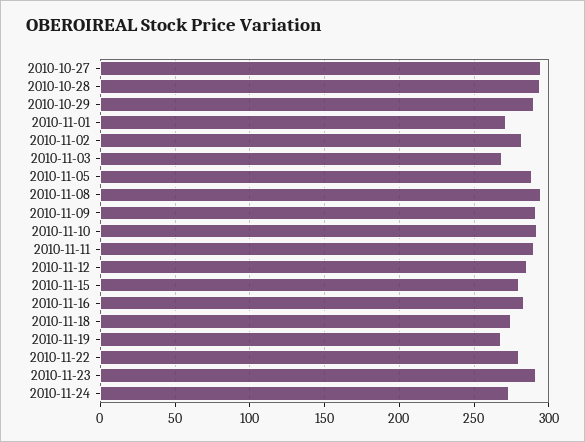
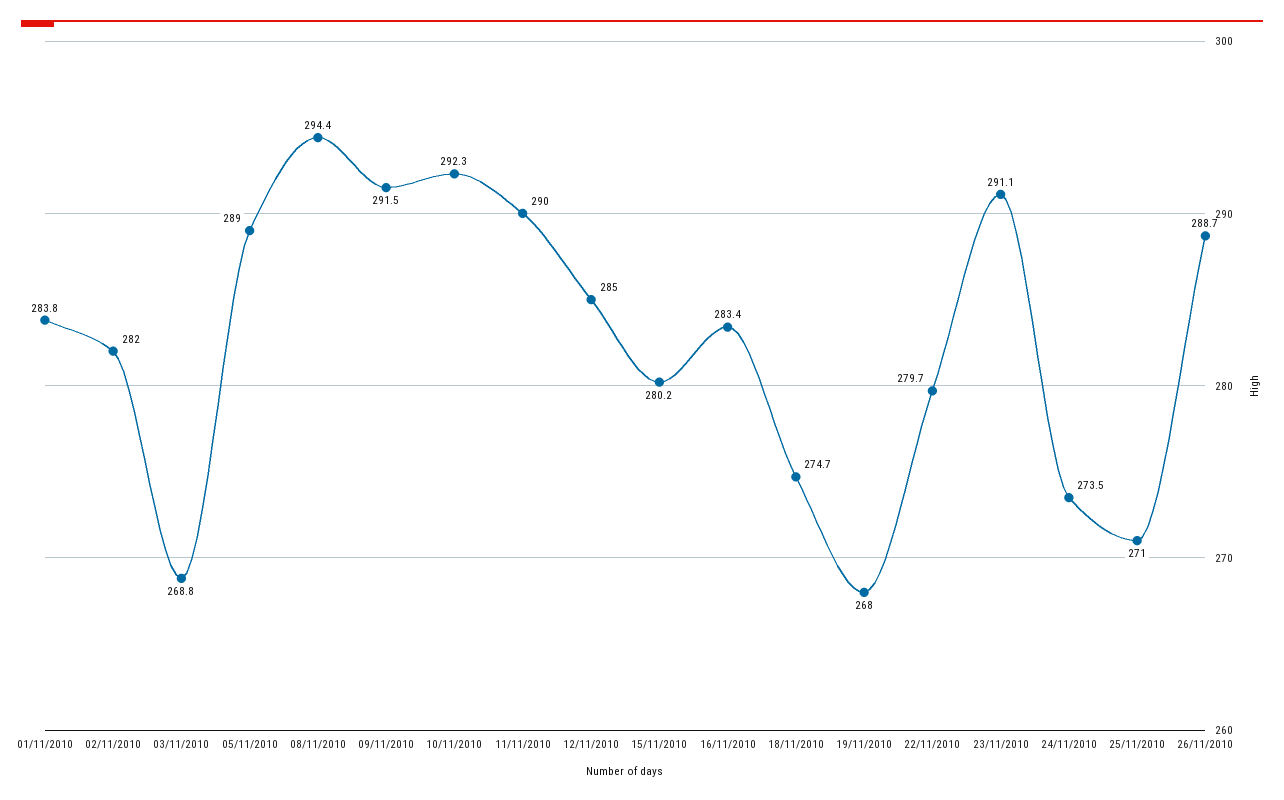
2010-10-27: 295 -> none
2010-10-28: 295 -> none
2010-10-29: 290 -> none
2010-11-01: 270 -> 283.8
25/11/2010: none -> 271
26/11/2010: none -> 288.7

